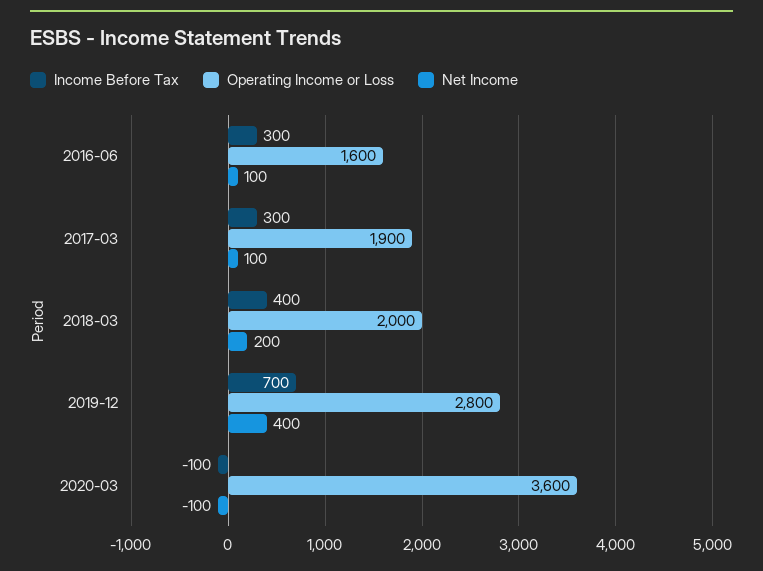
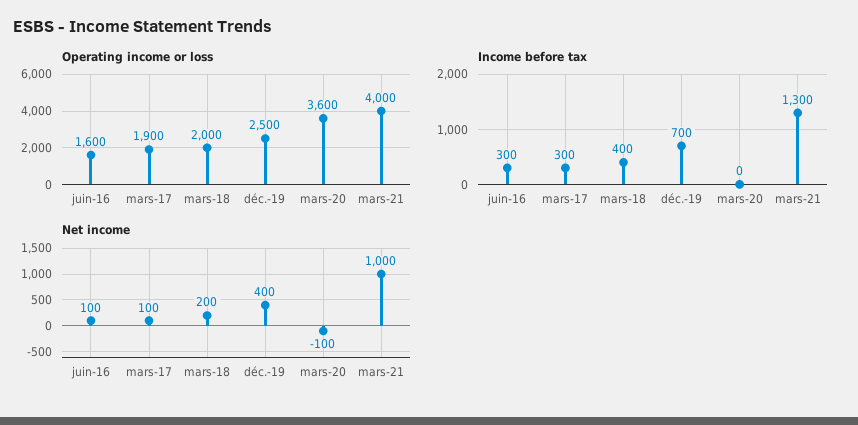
Operating Income or Loss, 2019-12: 2800 -> 2500
Income Before Tax, 2020-03: -100 -> 0
Operating Income or Loss, mars-21: none -> 4000
Income Before Tax, mars-21: none -> 1300
Net Income, mars-21: none -> 1000

